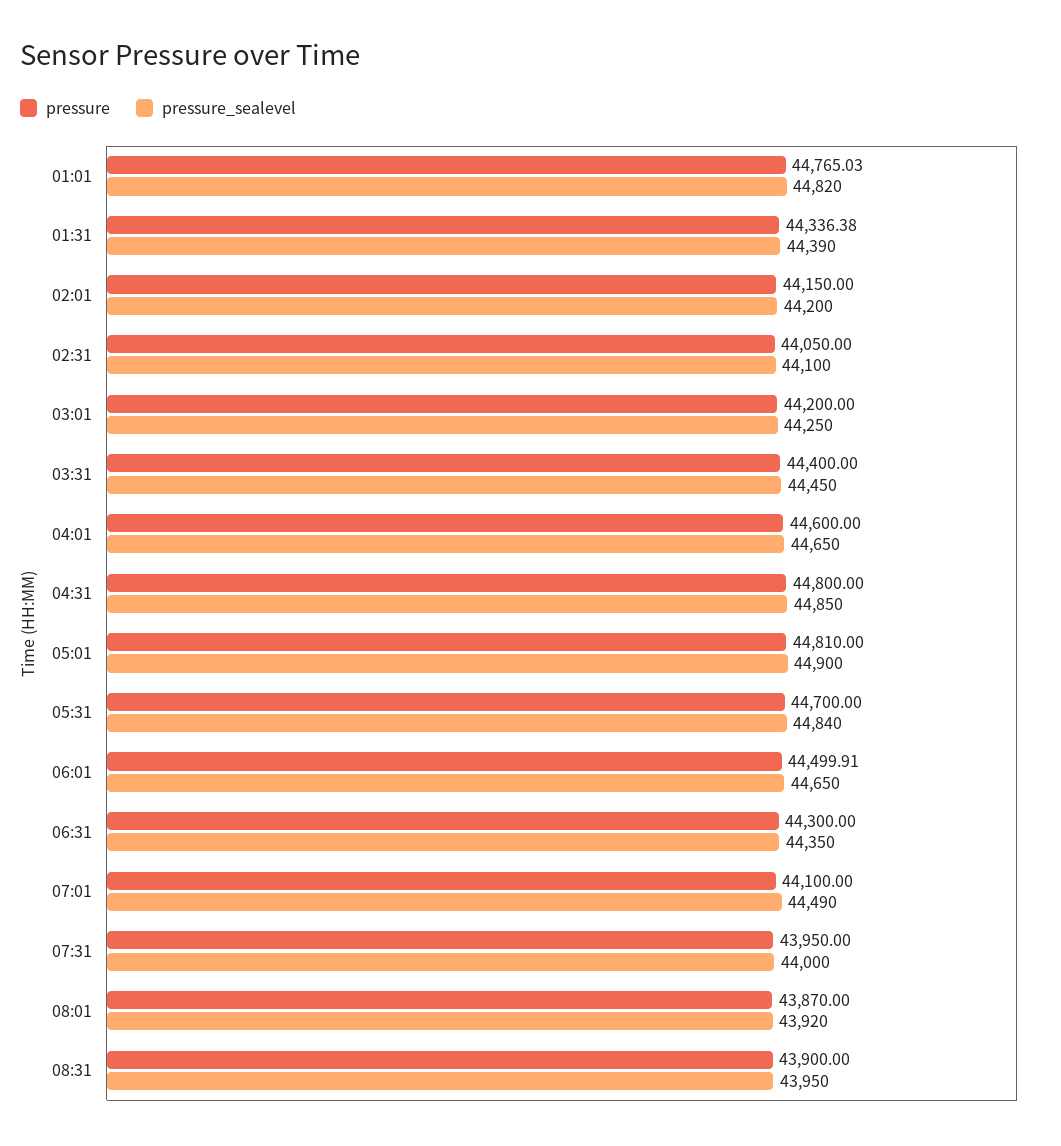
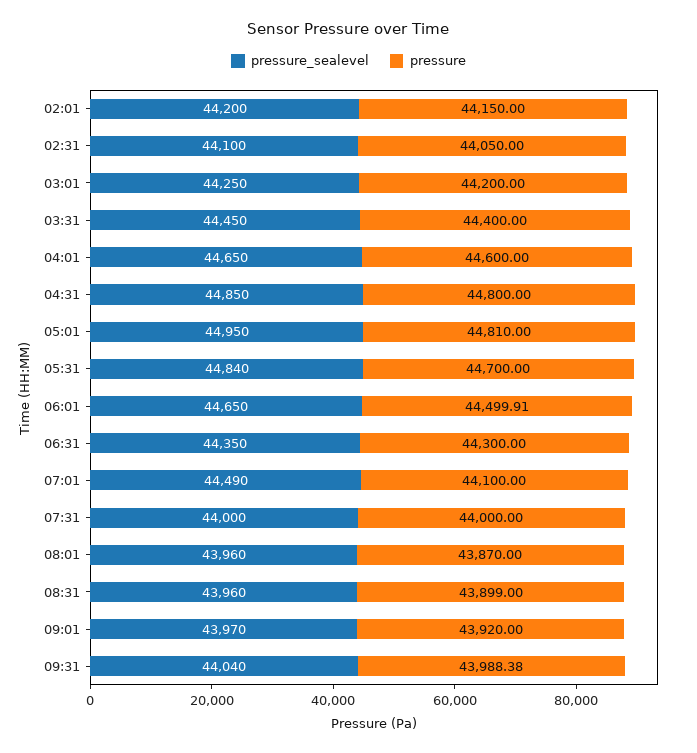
pressure, 01:01: 44765.03 -> none
pressure_sealevel, 01:01: 44820 -> none
pressure, 01:31: 44336.38 -> none
pressure_sealevel, 01:31: 44390 -> none
pressure_sealevel, 05:01: 44900 -> 44950
pressure, 07:31: 43950 -> 44000
pressure_sealevel, 08:01: 43920 -> 43960
pressure, 08:31: 43900 -> 43899
pressure_sealevel, 08:31: 43950 -> 43960
pressure_sealevel, 09:01: none -> 43970
pressure, 09:01: none -> 43920
pressure_sealevel, 09:31: none -> 44040
pressure, 09:31: none -> 43988.38

